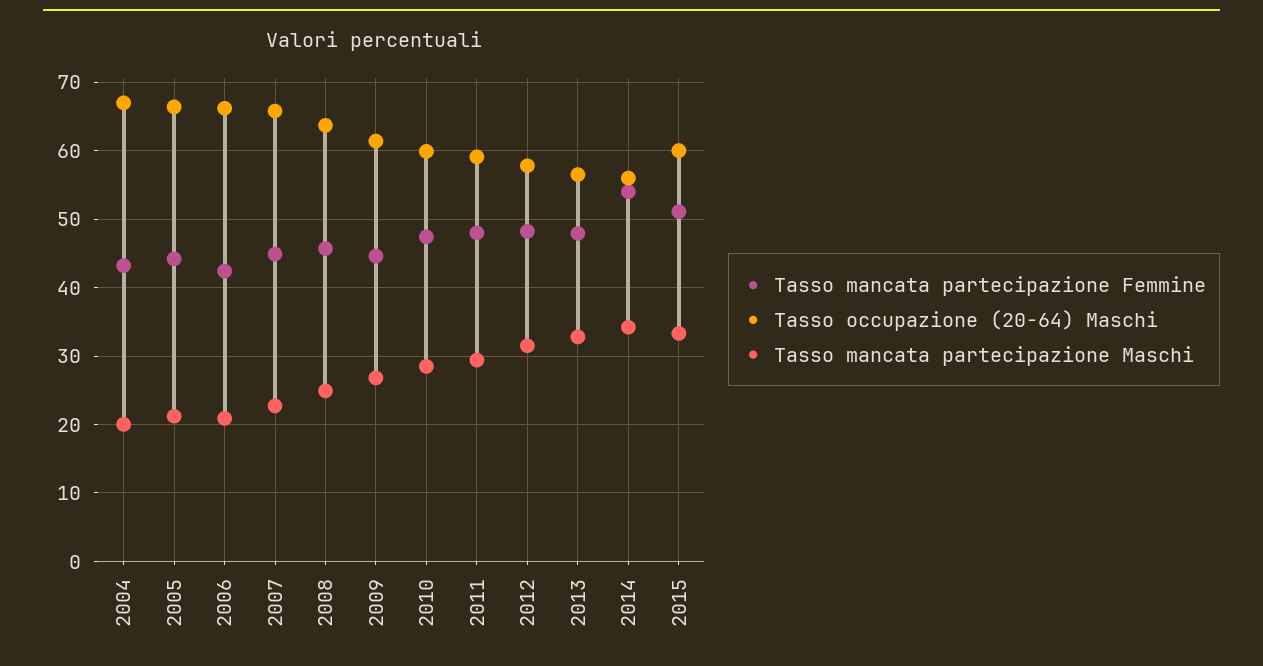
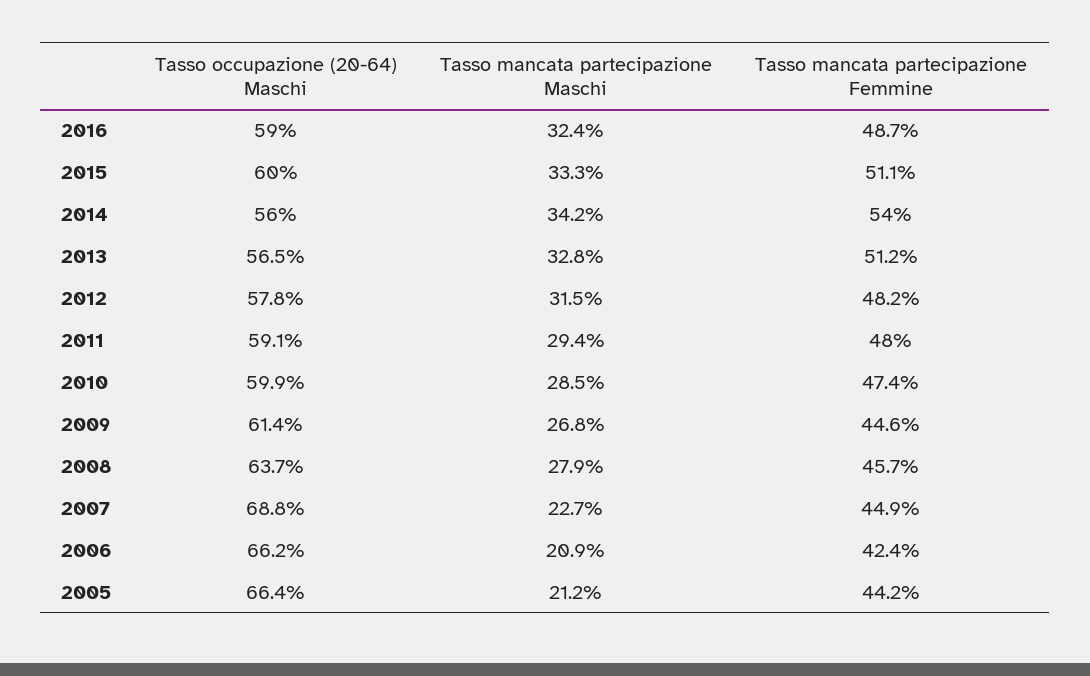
Tasso mancata partecipazione Femmine, 2004: 43 -> none
Tasso occupazione (20-64) Maschi, 2004: 67 -> none
Tasso mancata partecipazione Maschi, 2004: 20 -> none
Tasso occupazione (20-64) Maschi, 2007: 66 -> 68.8
Tasso mancata partecipazione Maschi, 2008: 25 -> 27.9
Tasso mancata partecipazione Femmine, 2013: 48 -> 51.2
Tasso occupazione (20-64) Maschi, 2016: none -> 59
Tasso mancata partecipazione Maschi, 2016: none -> 32.4
Tasso mancata partecipazione Femmine, 2016: none -> 48.7

